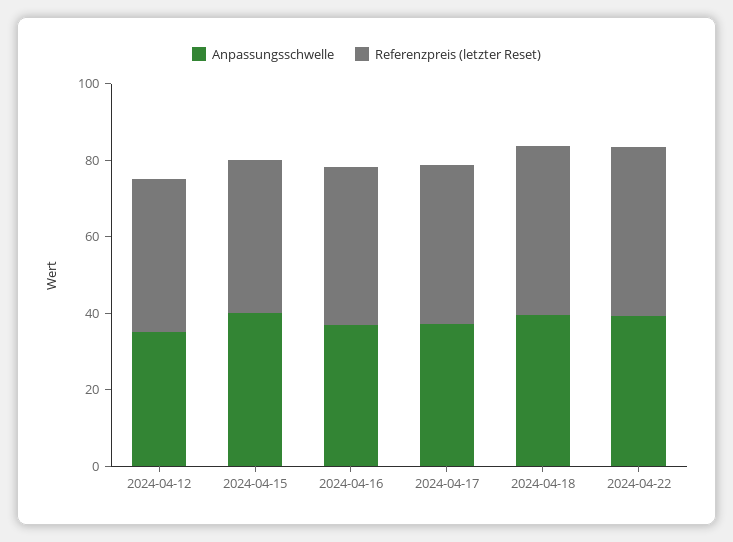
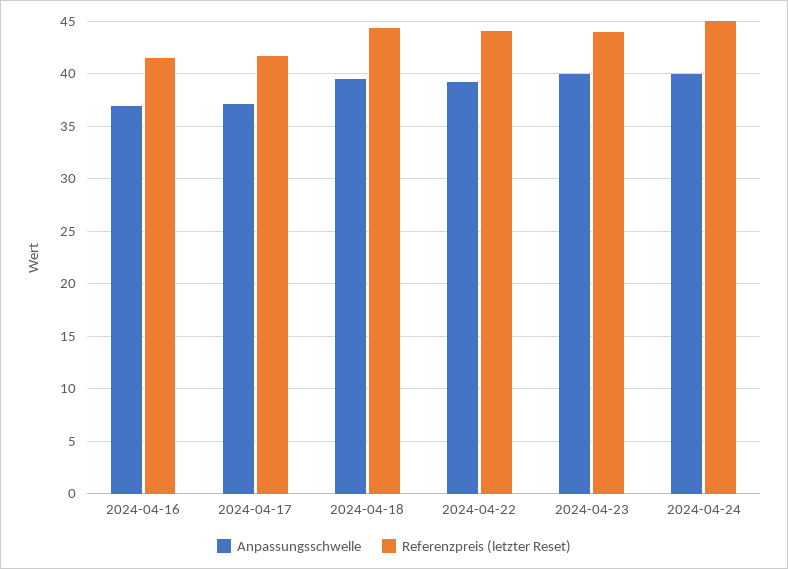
Anpassungsschwelle, 2024-04-12: 35 -> none
Referenzpreis (letzter Reset), 2024-04-12: 40 -> none
Anpassungsschwelle, 2024-04-15: 40 -> none
Referenzpreis (letzter Reset), 2024-04-15: 40 -> none
Anpassungsschwelle, 2024-04-23: none -> 40
Referenzpreis (letzter Reset), 2024-04-23: none -> 44
Anpassungsschwelle, 2024-04-24: none -> 40
Referenzpreis (letzter Reset), 2024-04-24: none -> 45

